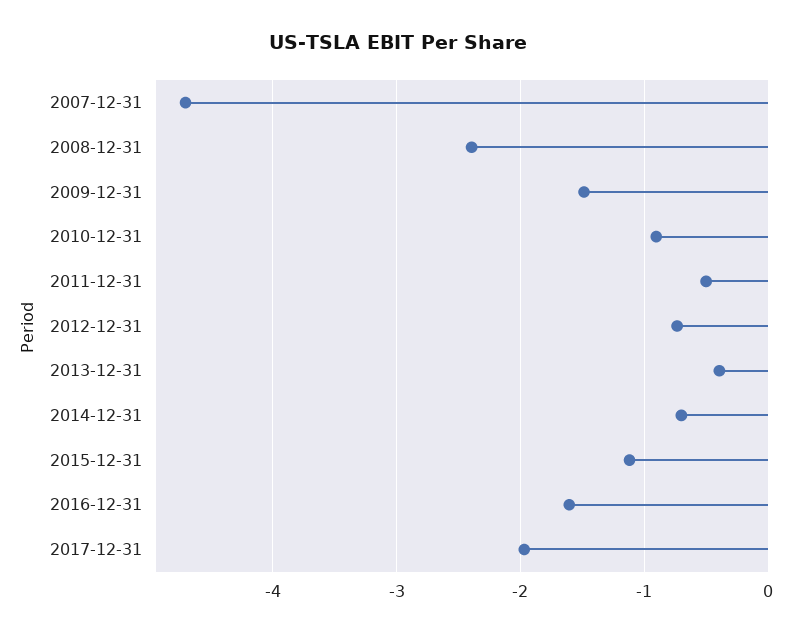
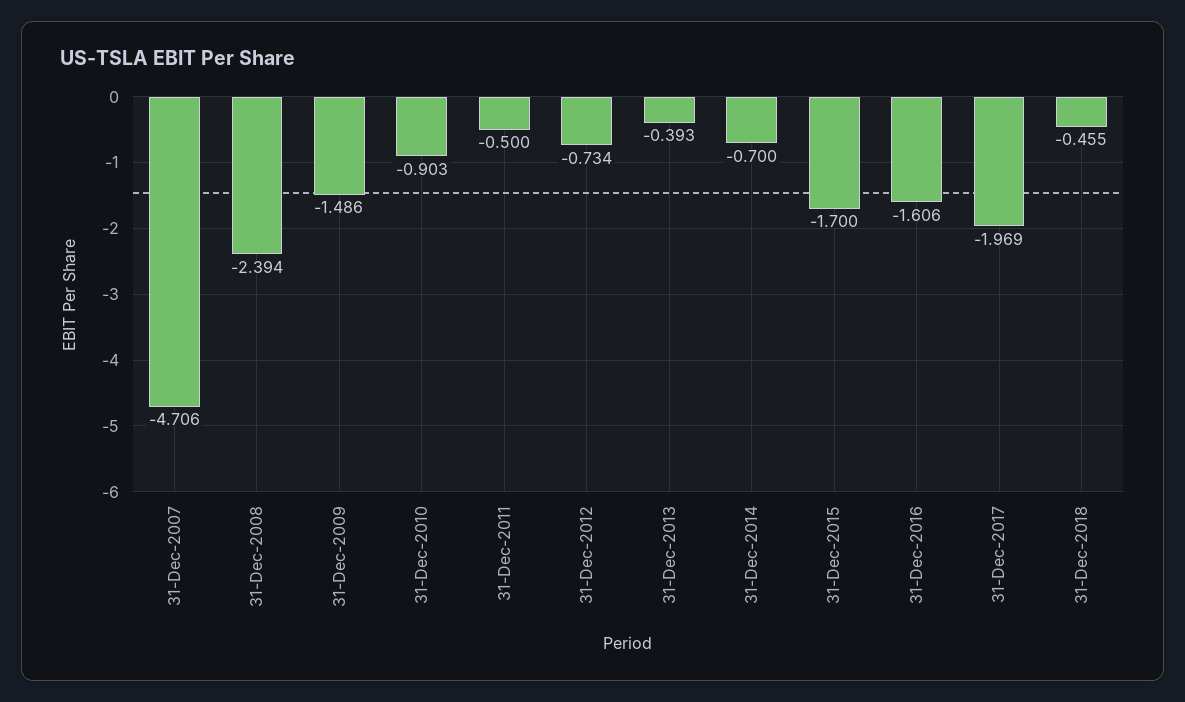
2015-12-31: -1.1 -> -1.7
31-Dec-2018: none -> -0.455

